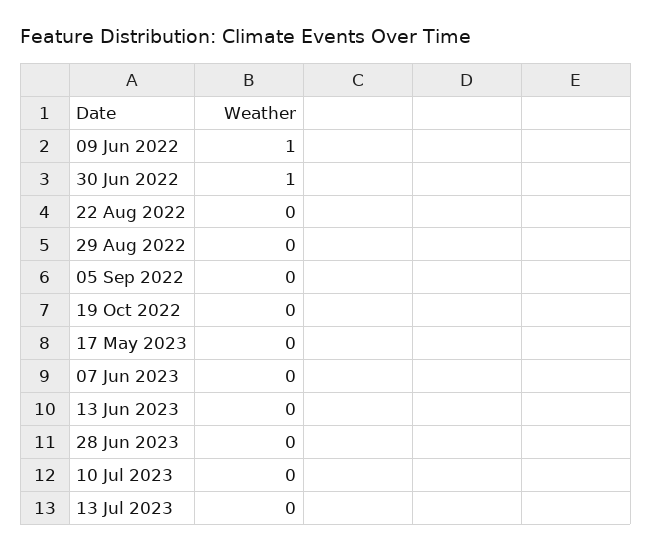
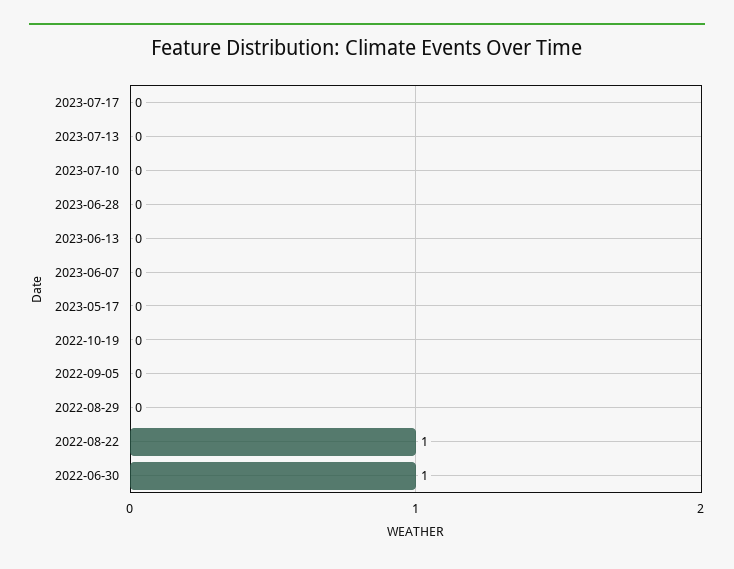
09 Jun 2022: 1 -> none
22 Aug 2022: 0 -> 1
2023-07-17: none -> 0

